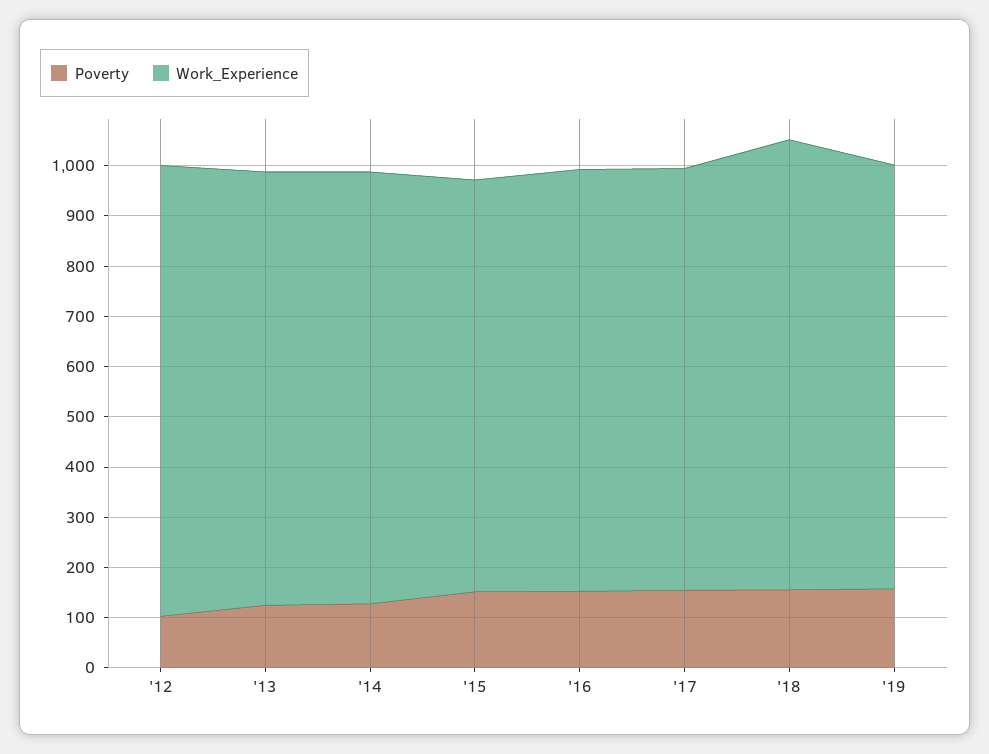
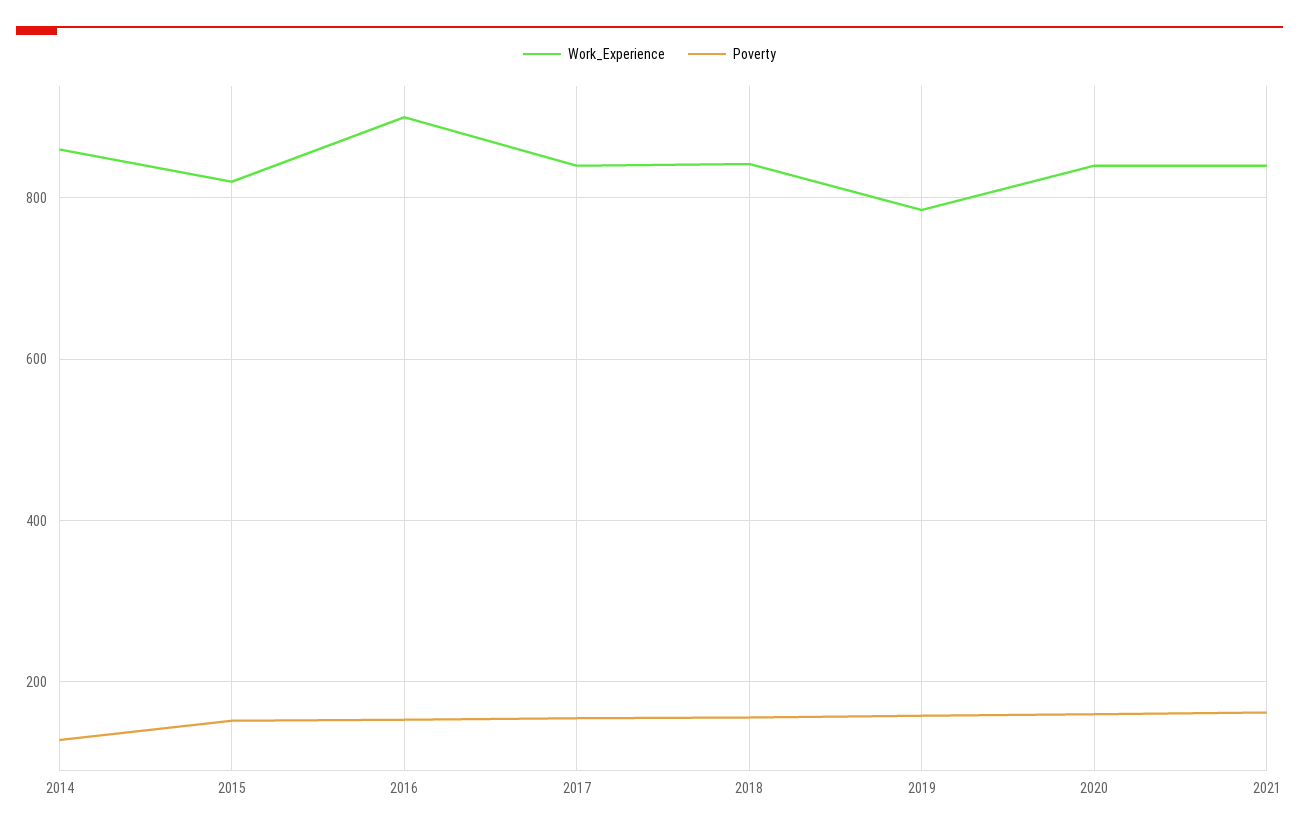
Poverty, '12: 100 -> none
Work_Experience, '12: 900 -> none
Poverty, '13: 120 -> none
Work_Experience, '13: 860 -> none
Work_Experience, '16: 840 -> 900
Work_Experience, '18: 900 -> 840
Work_Experience, '19: 840 -> 780
Work_Experience, 2020: none -> 840
Poverty, 2020: none -> 160
Work_Experience, 2021: none -> 840
Poverty, 2021: none -> 160

